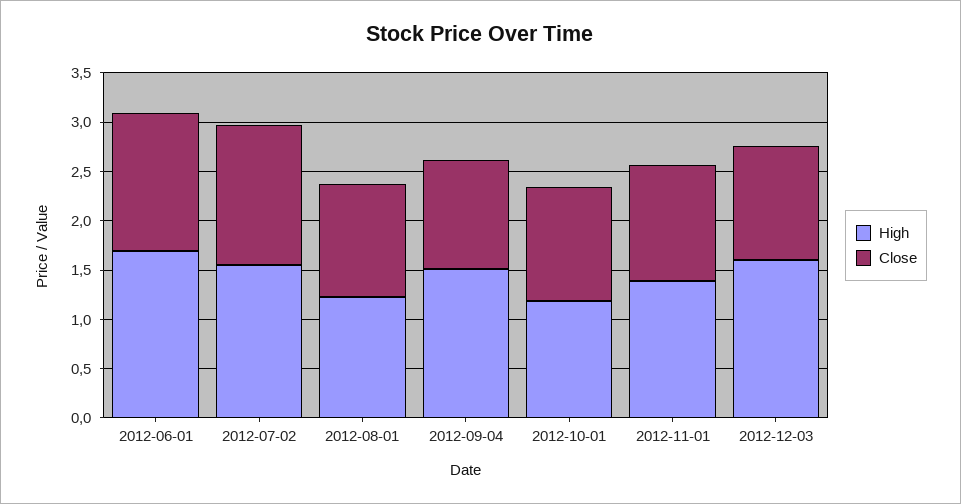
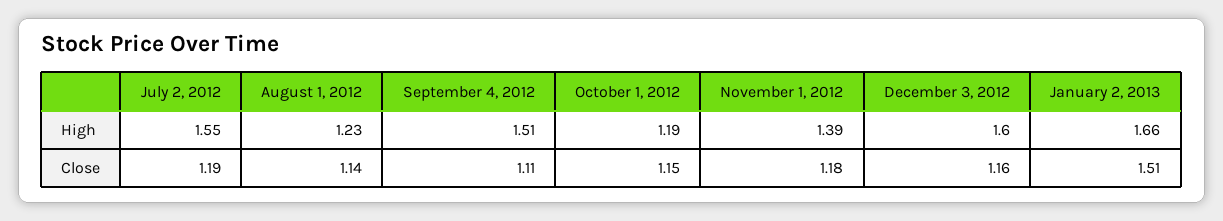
High, 2012-06-01: 1.7 -> none
Close, 2012-06-01: 1.4 -> none
Close, 2012-07-02: 1.4 -> 1.19
High, January 2, 2013: none -> 1.66
Close, January 2, 2013: none -> 1.51

